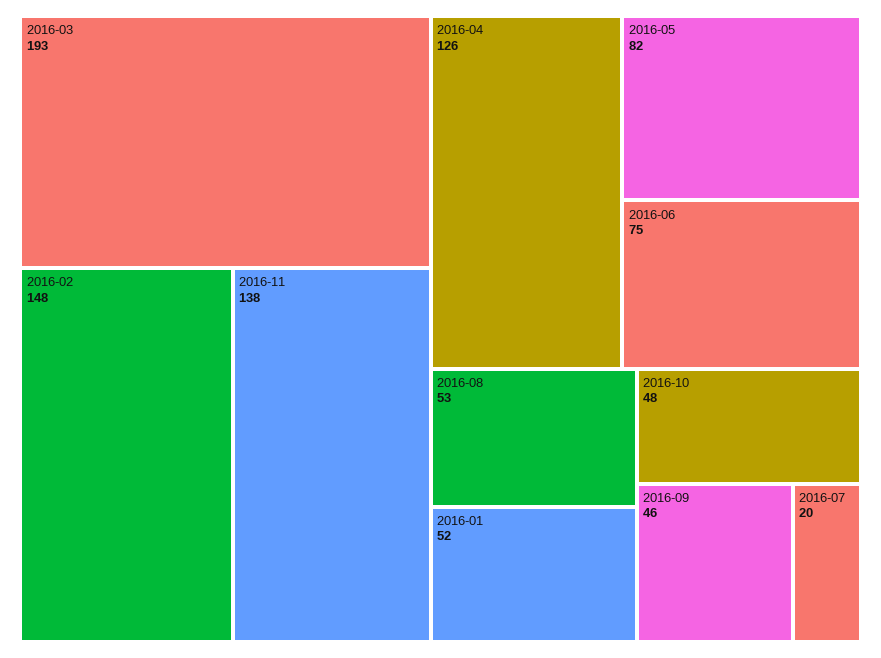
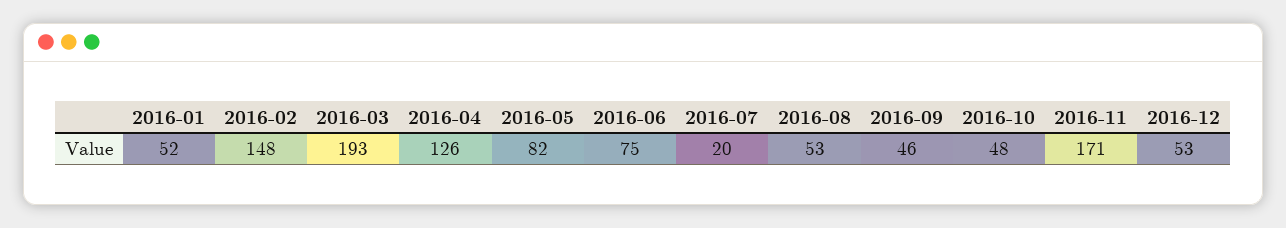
2016-11: 138 -> 171
2016-12: none -> 53

